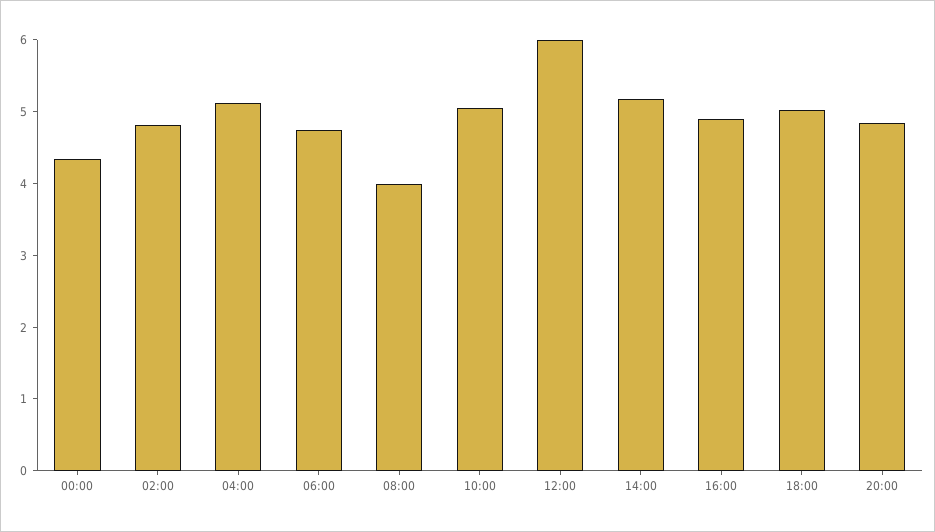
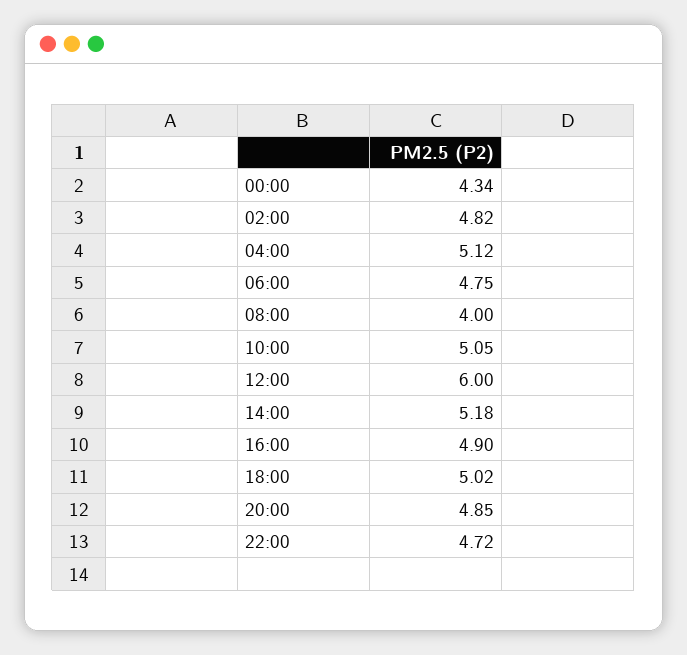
22:00: none -> 4.72

